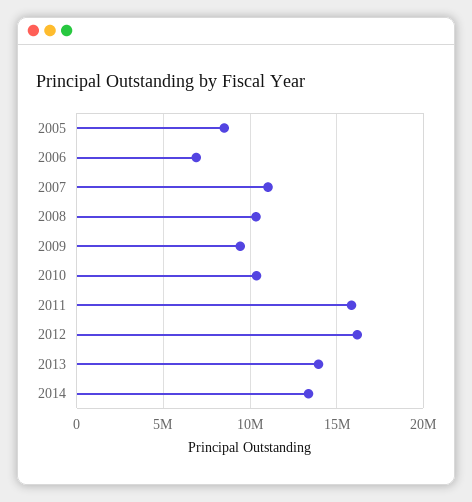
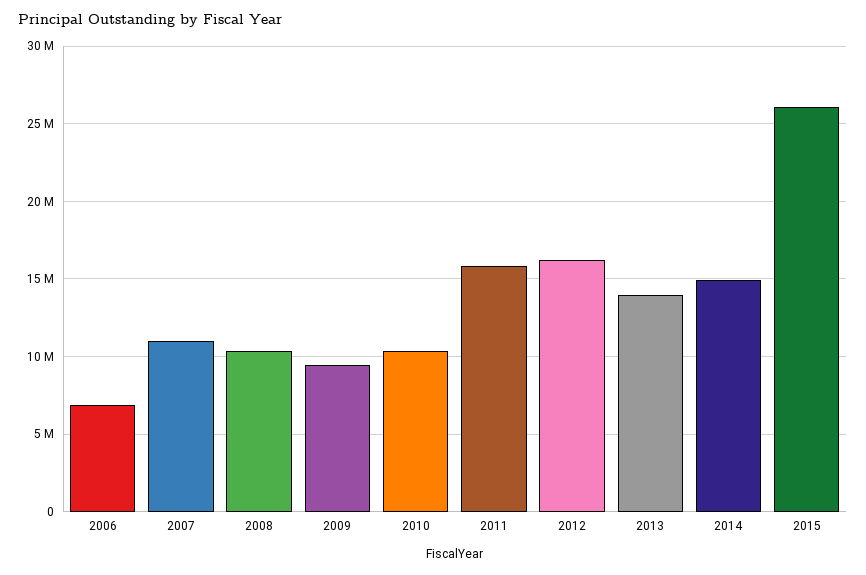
2005: 8500000 -> none
2014: 13500000 -> 15000000
2015: none -> 26000000

